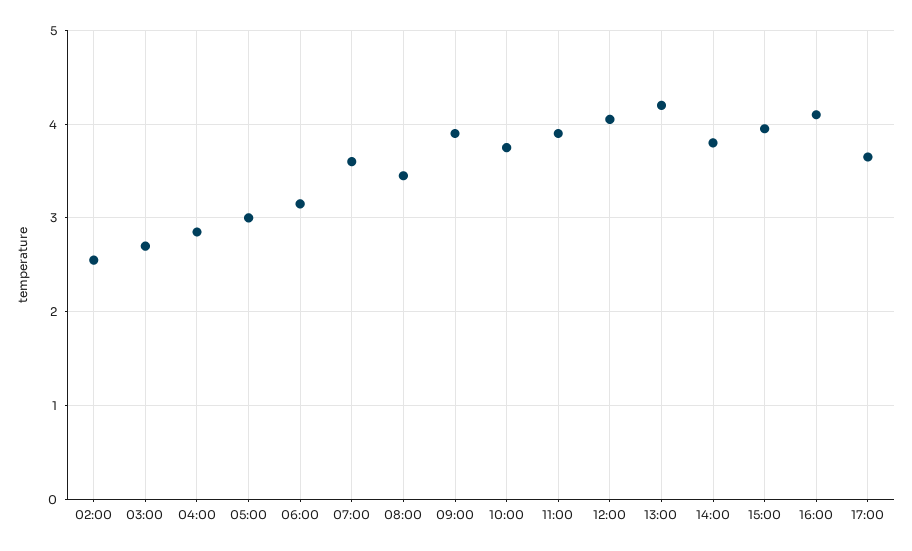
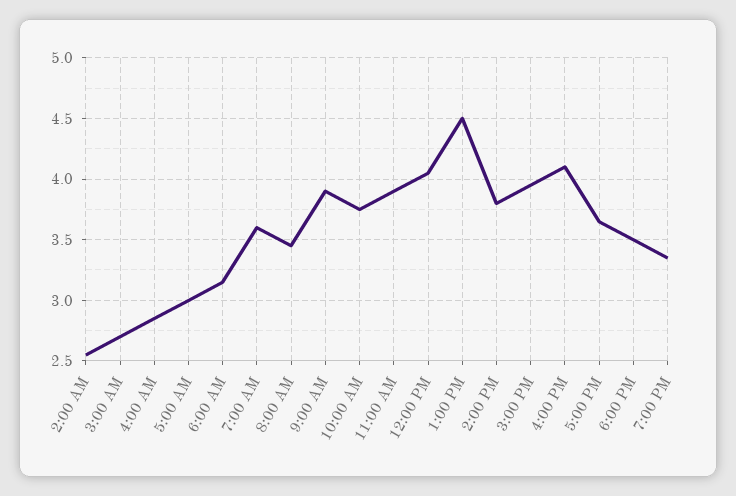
13:00: 4.2 -> 4.5
6:00 PM: none -> 3.5
7:00 PM: none -> 3.35

